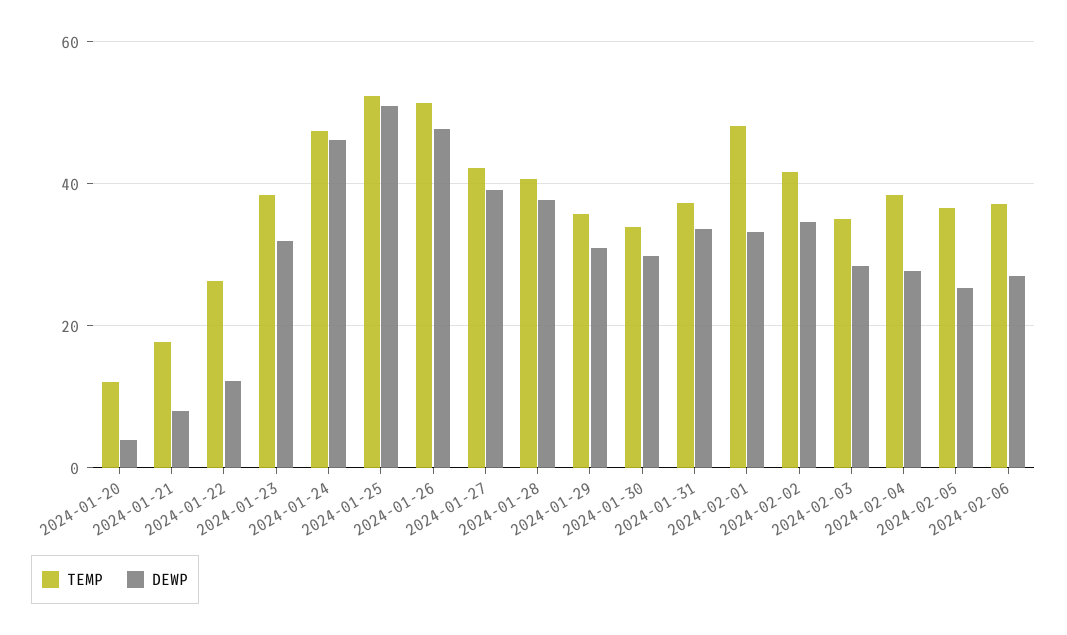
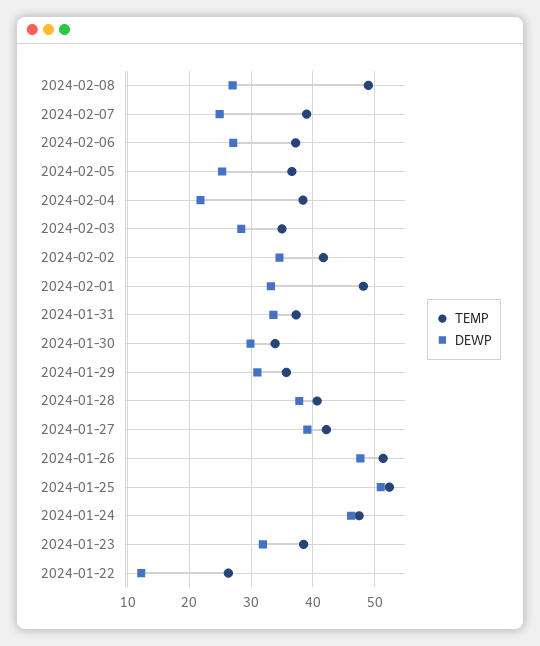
TEMP, 2024-01-20: 12 -> none
DEWP, 2024-01-20: 4 -> none
TEMP, 2024-01-21: 18 -> none
DEWP, 2024-01-21: 8 -> none
DEWP, 2024-02-04: 28 -> 22
TEMP, 2024-02-08: none -> 49
DEWP, 2024-02-08: none -> 27
TEMP, 2024-02-07: none -> 39
DEWP, 2024-02-07: none -> 25

